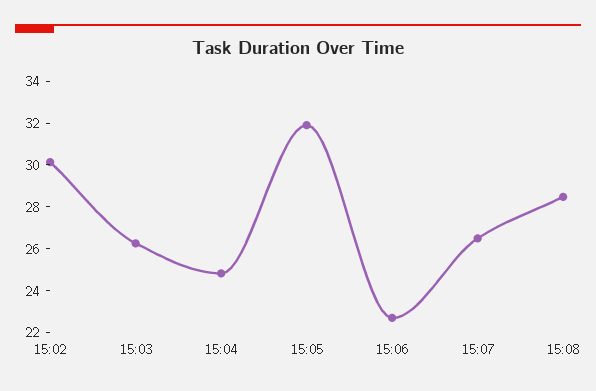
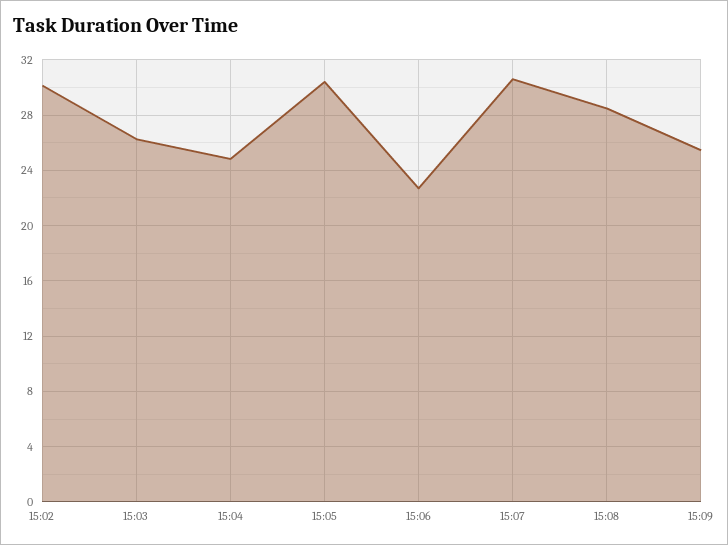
15:05: 32 -> 30.5
15:07: 26.5 -> 30.5
15:09: none -> 25.5

